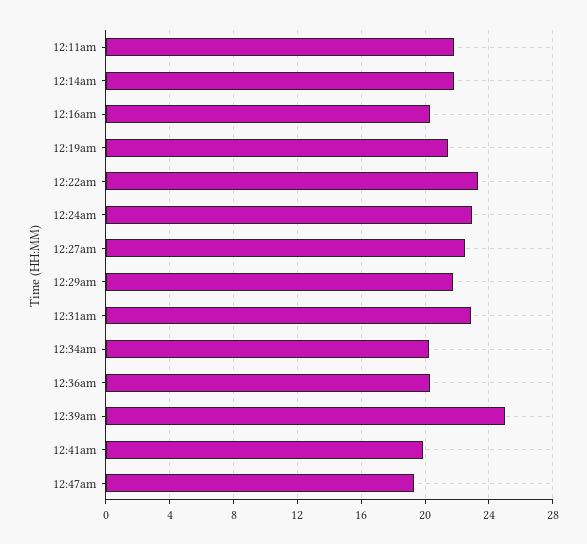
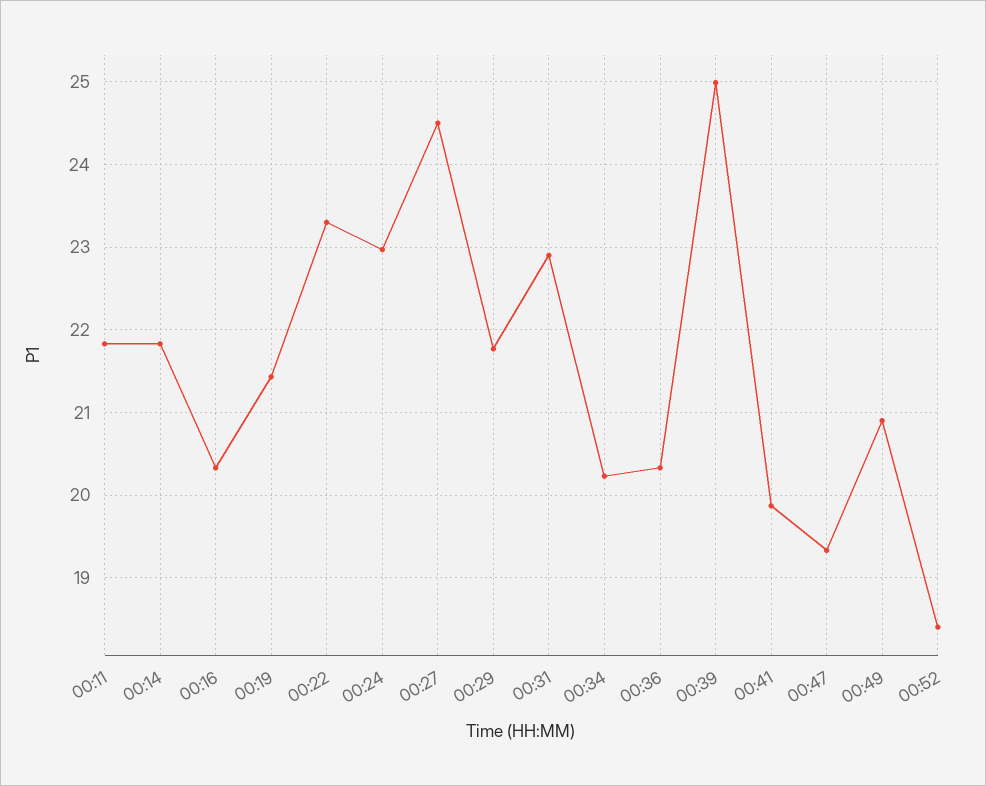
12:27am: 22.5 -> 24.5
00:49: none -> 20.9
00:52: none -> 18.4

